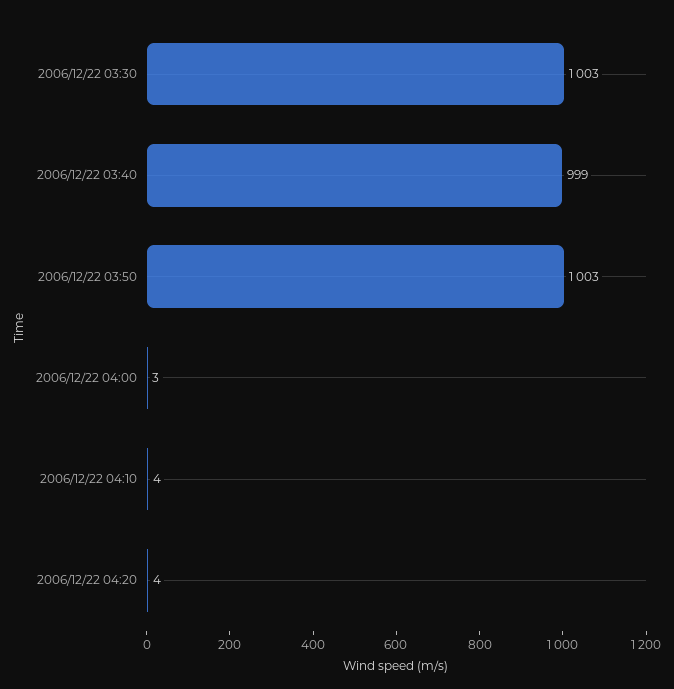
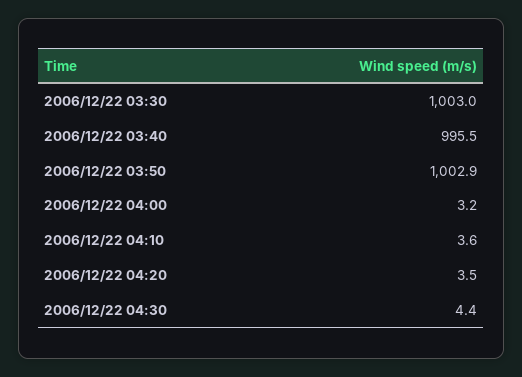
2006/12/22 03:40: 999 -> 995.5
2006/12/22 04:30: none -> 4.4

